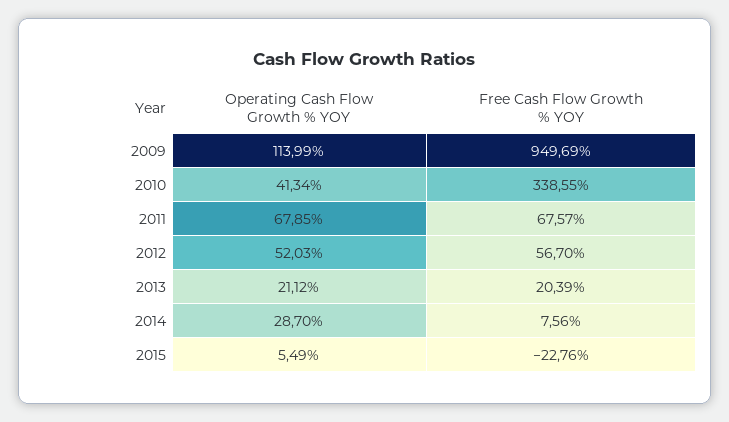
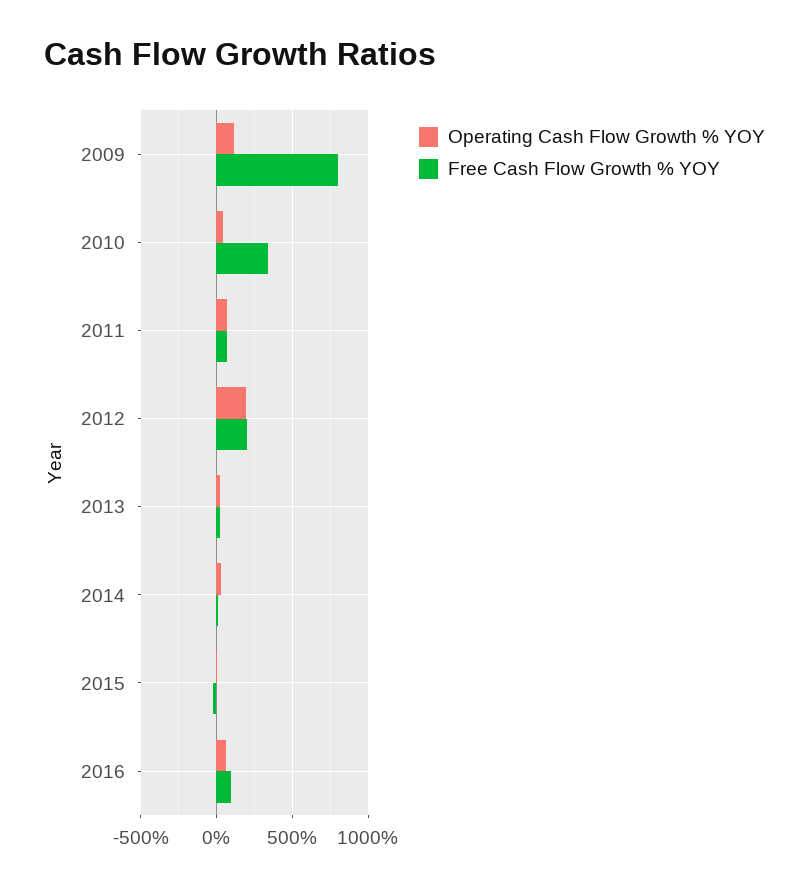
Free Cash Flow Growth % YOY, 2009: 949.69 -> 800
Operating Cash Flow Growth % YOY, 2012: 52.03 -> 200
Free Cash Flow Growth % YOY, 2012: 56.7 -> 200
Operating Cash Flow Growth % YOY, 2016: none -> 50
Free Cash Flow Growth % YOY, 2016: none -> 100

